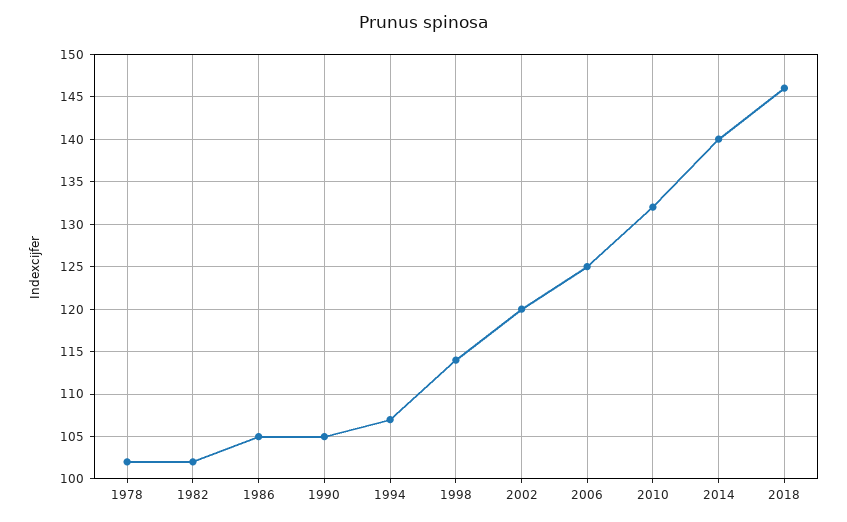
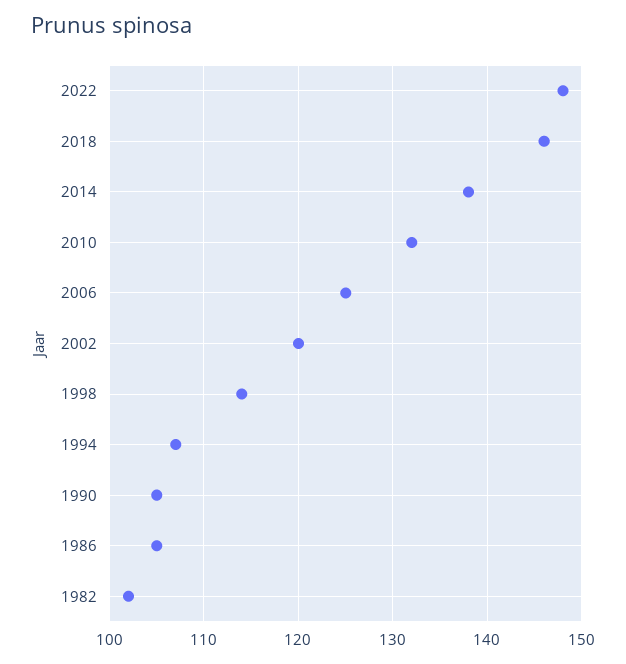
1978: 102 -> none
2014: 140 -> 138
2022: none -> 148

